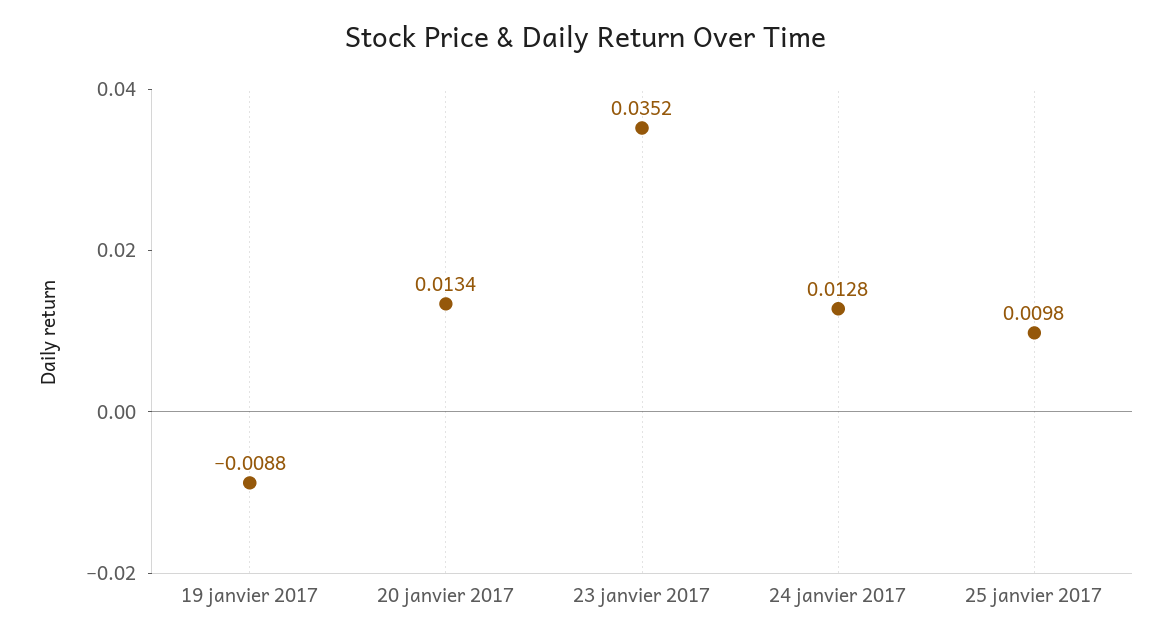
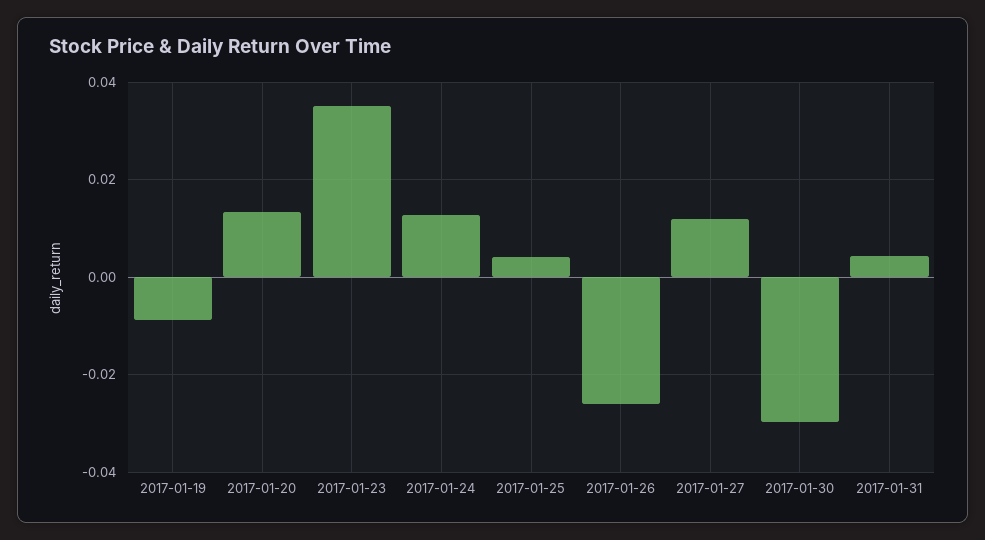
25 janvier 2017: 0.0098 -> 0.004
2017-01-26: none -> -0.026
2017-01-27: none -> 0.012
2017-01-30: none -> -0.03
2017-01-31: none -> 0.004

